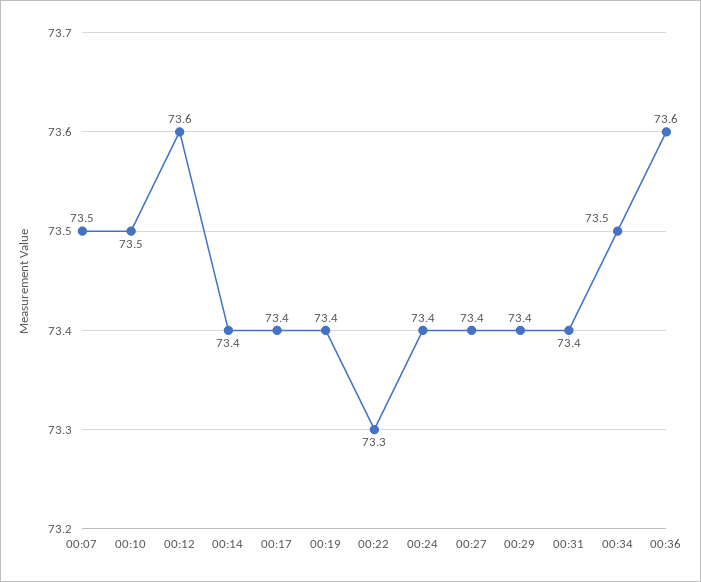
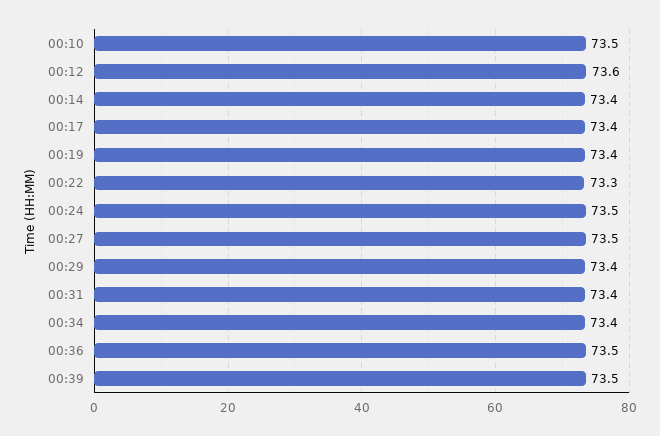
00:07: 73.5 -> none
00:24: 73.4 -> 73.5
00:27: 73.4 -> 73.5
00:34: 73.5 -> 73.4
00:36: 73.6 -> 73.5
00:39: none -> 73.5

